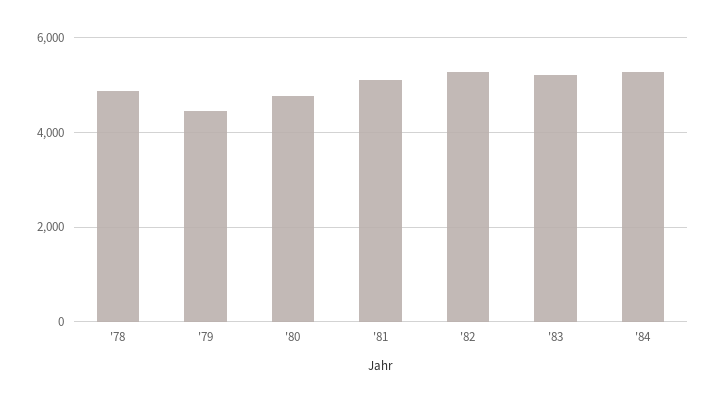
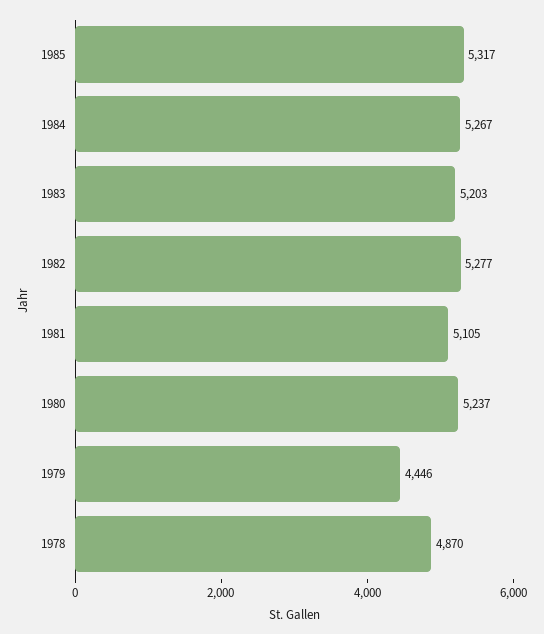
'80: 4800 -> 5237
1985: none -> 5317

